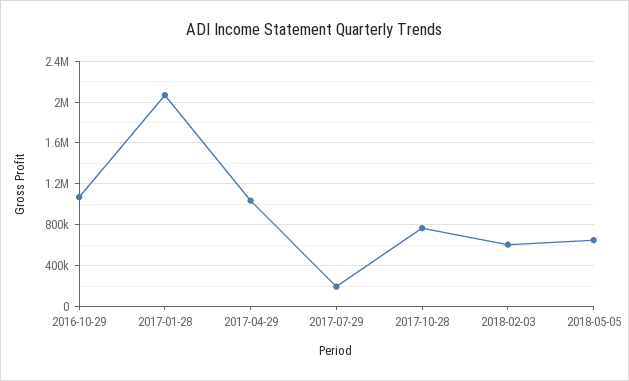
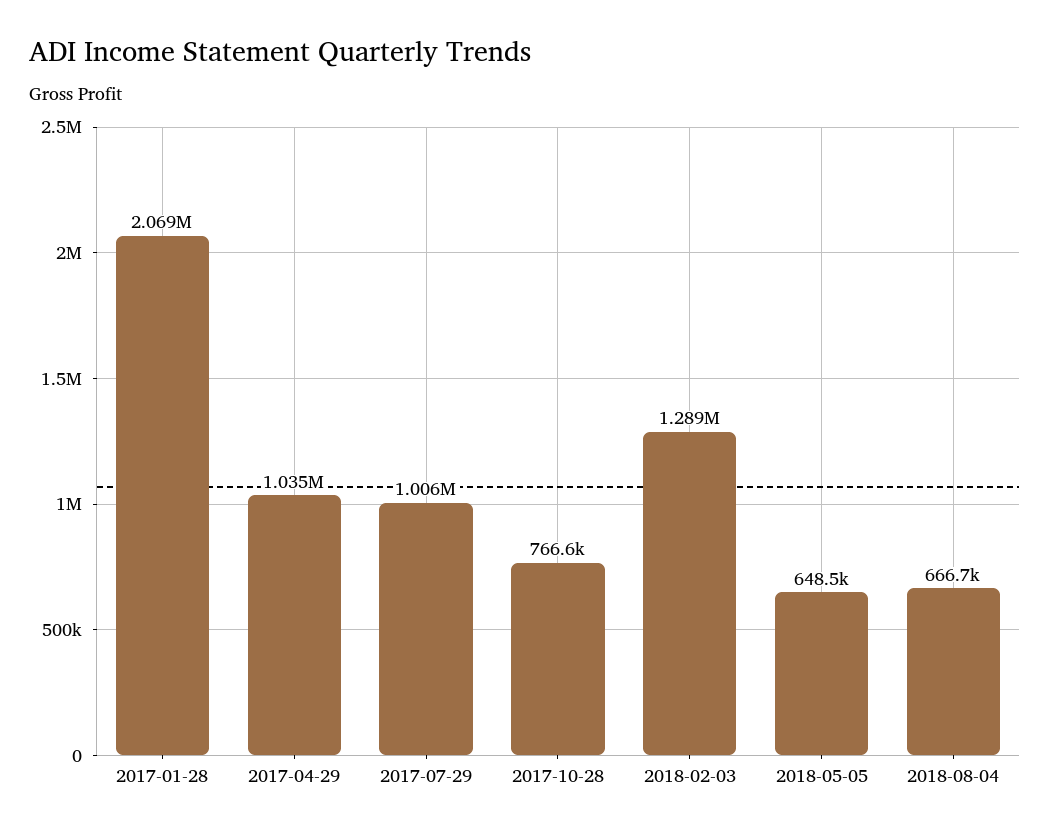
2016-10-29: 1100000 -> none
2017-07-29: 200000 -> 1006000
2018-02-03: 600000 -> 1289000
2018-08-04: none -> 666700

